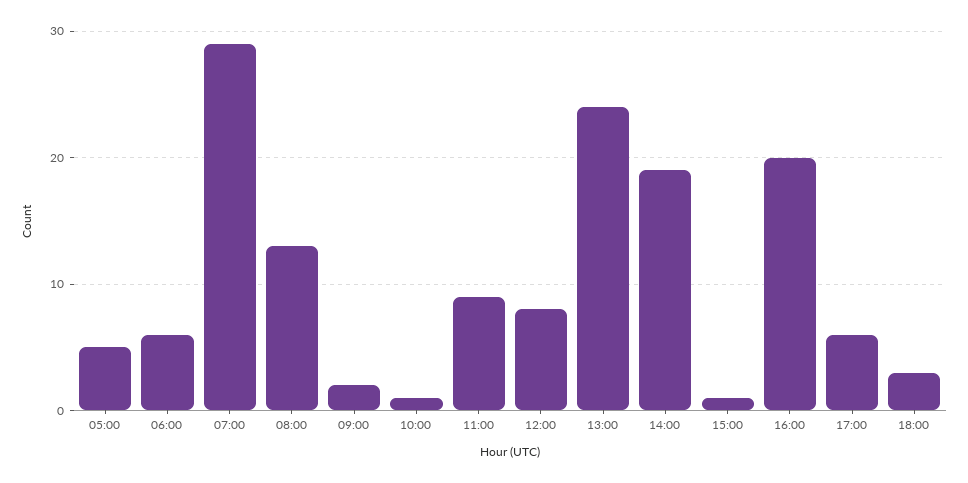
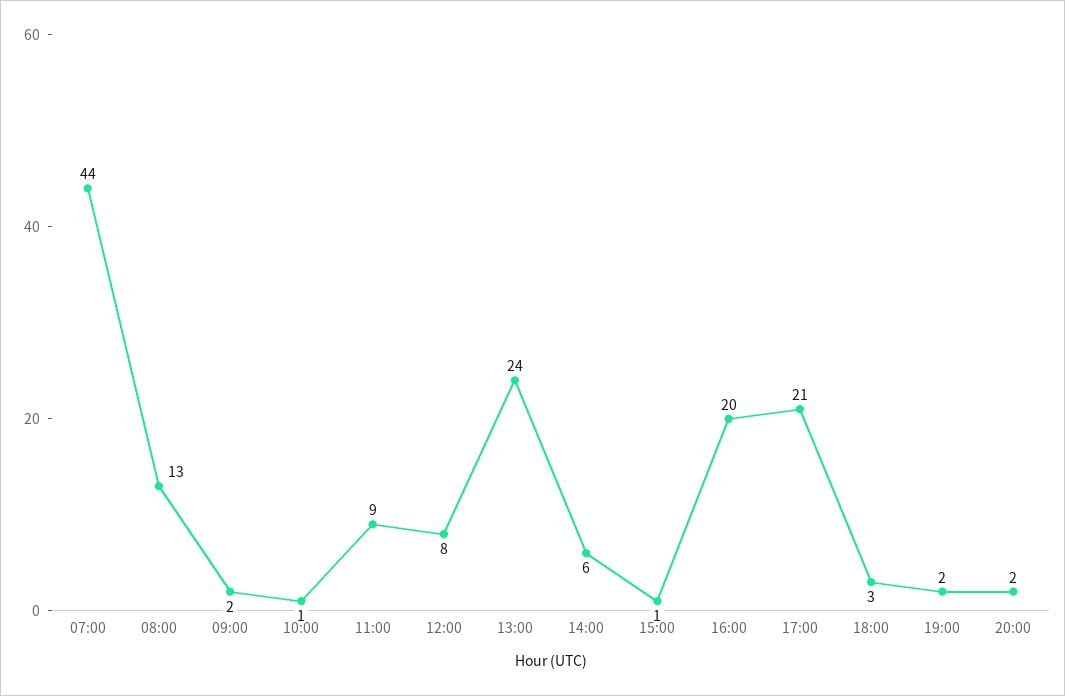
05:00: 5 -> none
06:00: 6 -> none
07:00: 29 -> 44
14:00: 19 -> 6
17:00: 6 -> 21
19:00: none -> 2
20:00: none -> 2

